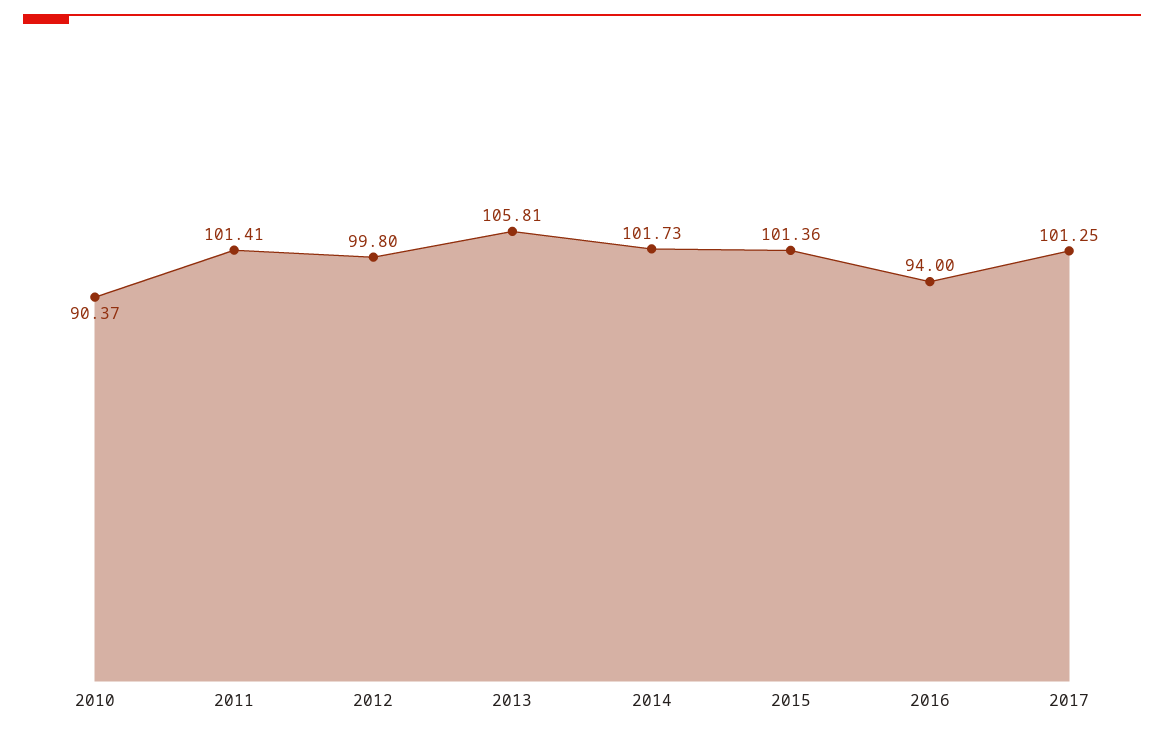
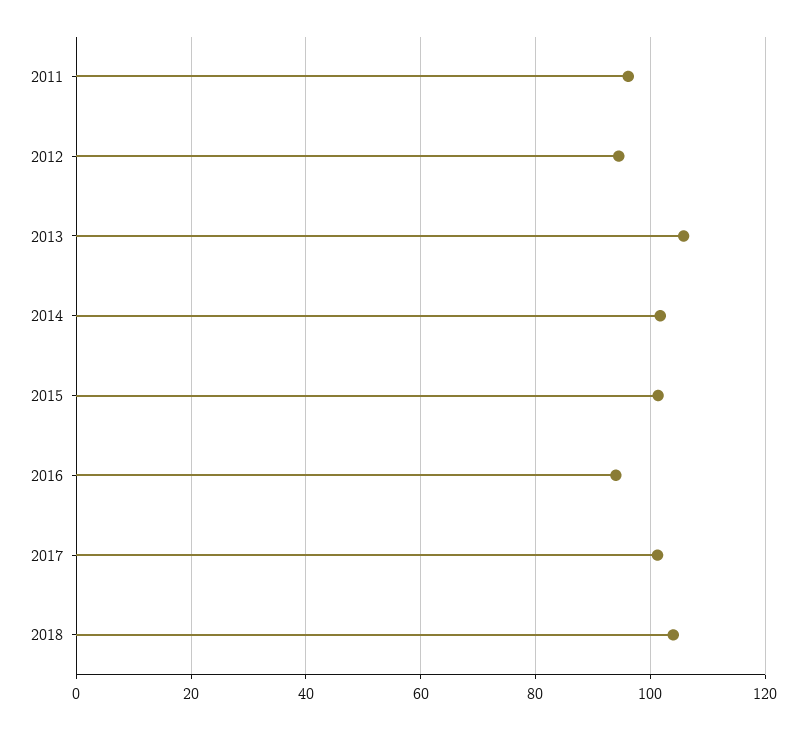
2010: 90.37 -> none
2011: 101.41 -> 96
2012: 99.8 -> 94
2018: none -> 104

